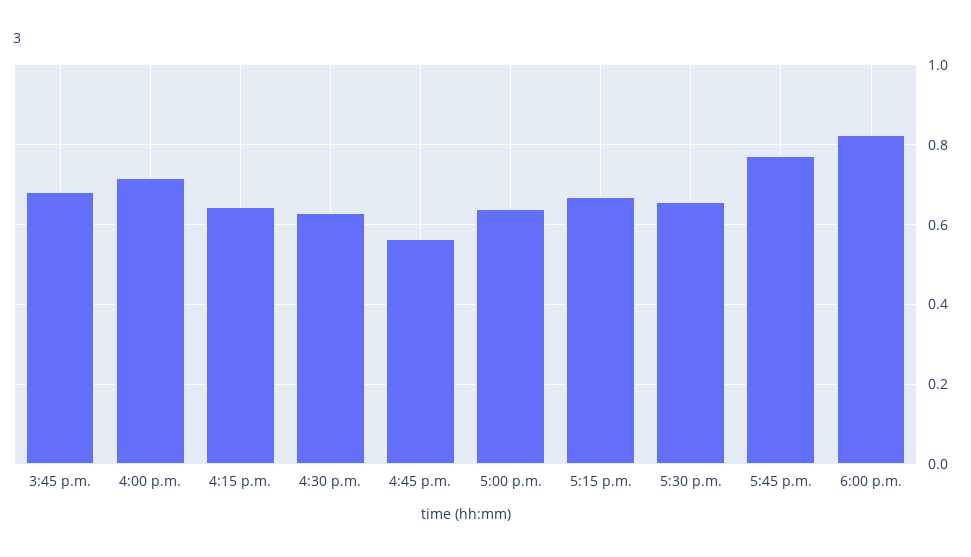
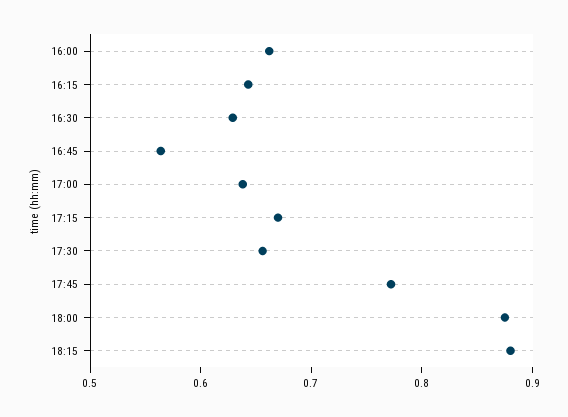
3:45 p.m.: 0.68 -> none
4:00 p.m.: 0.72 -> 0.66
6:00 p.m.: 0.82 -> 0.88
18:15: none -> 0.88

